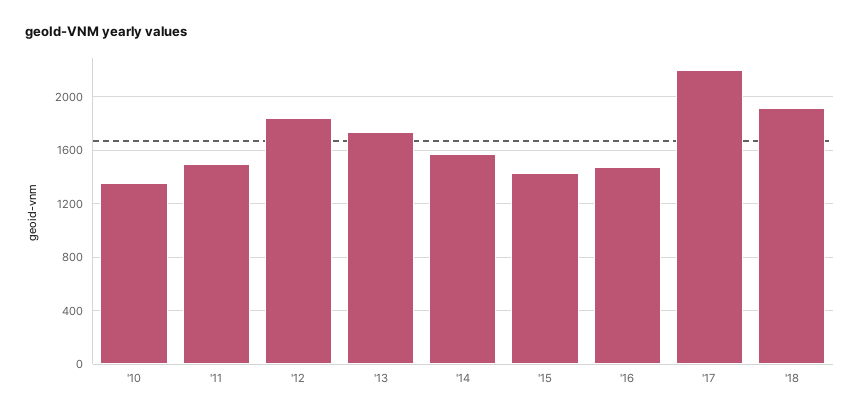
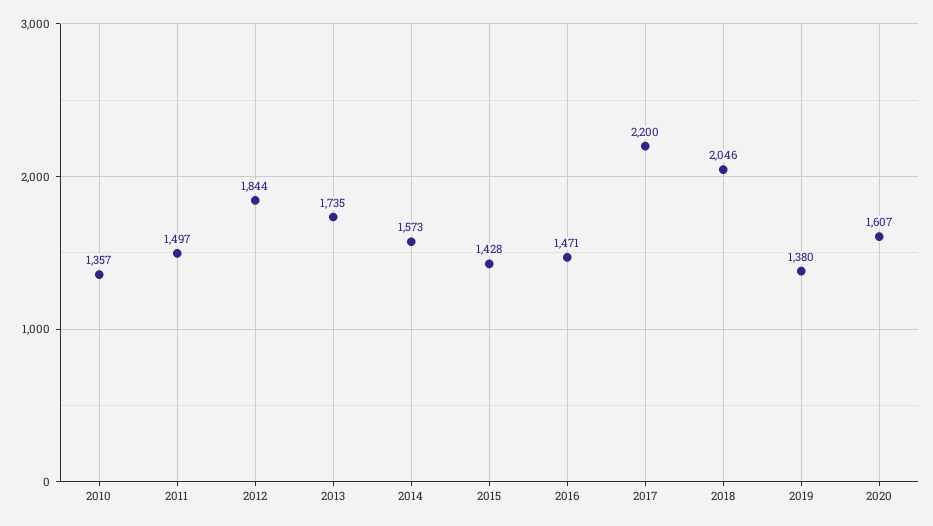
'18: 1900 -> 2046
2019: none -> 1380
2020: none -> 1607

